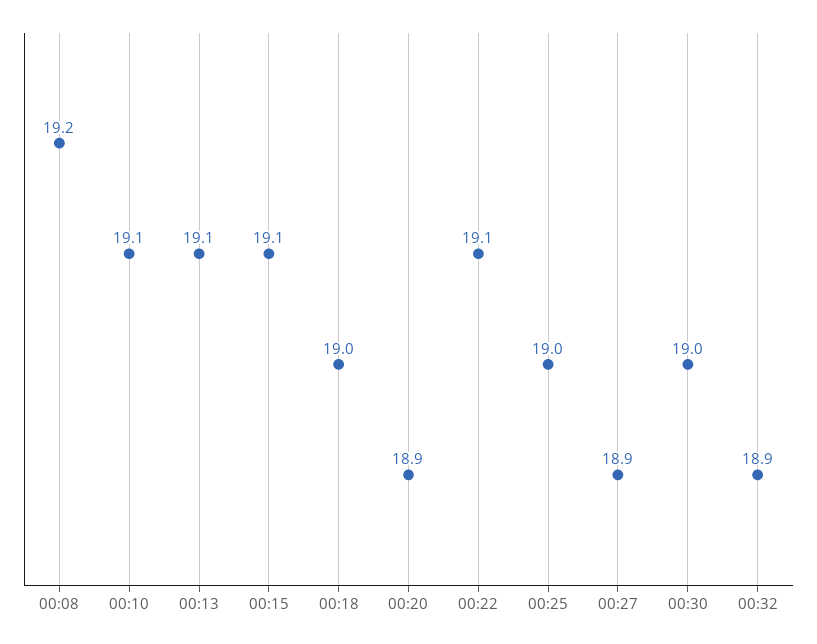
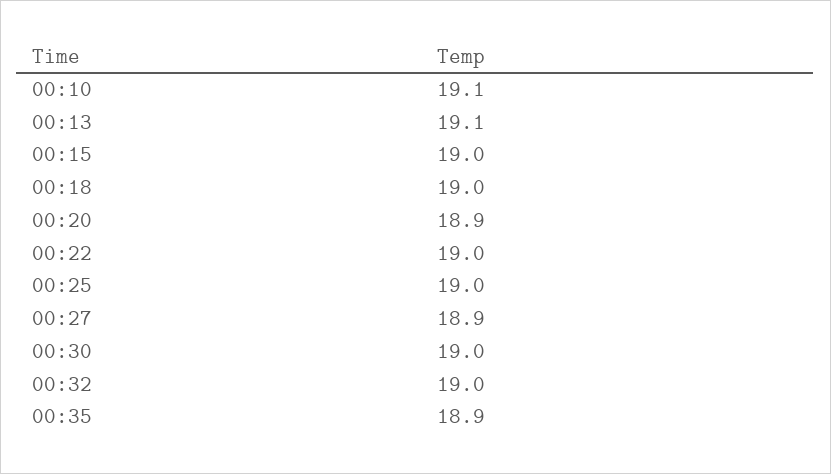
00:08: 19.2 -> none
00:15: 19.1 -> 19
00:22: 19.1 -> 19
00:32: 18.9 -> 19
00:35: none -> 18.9

